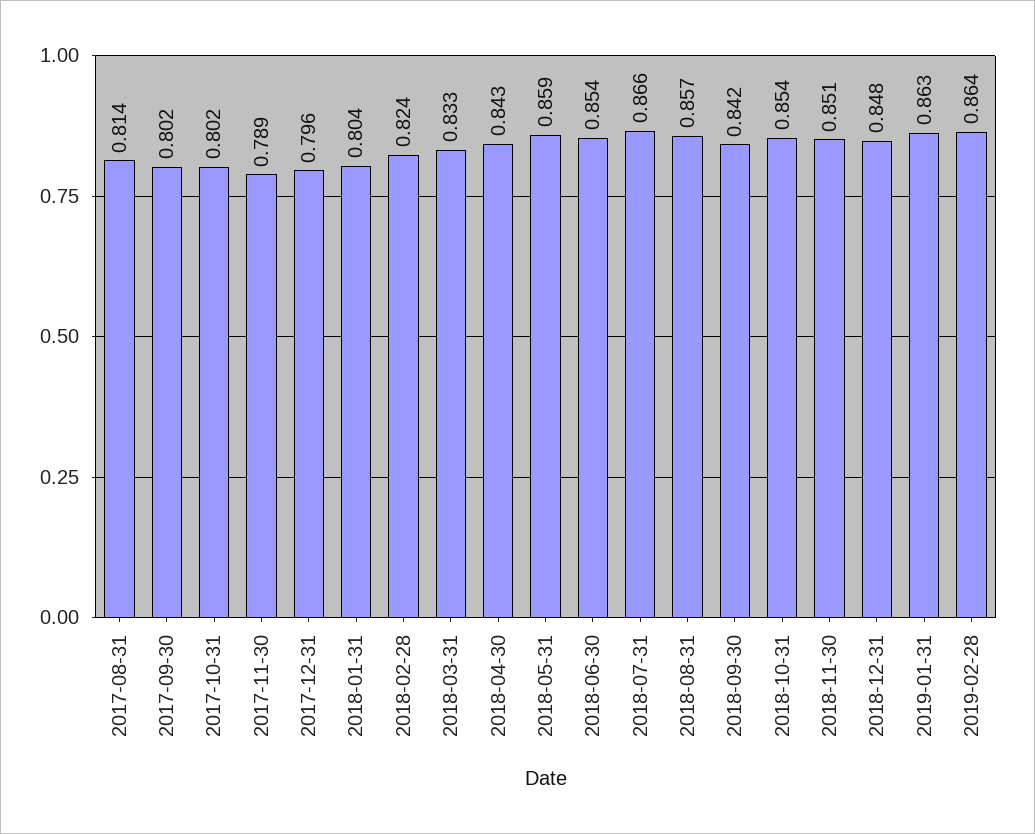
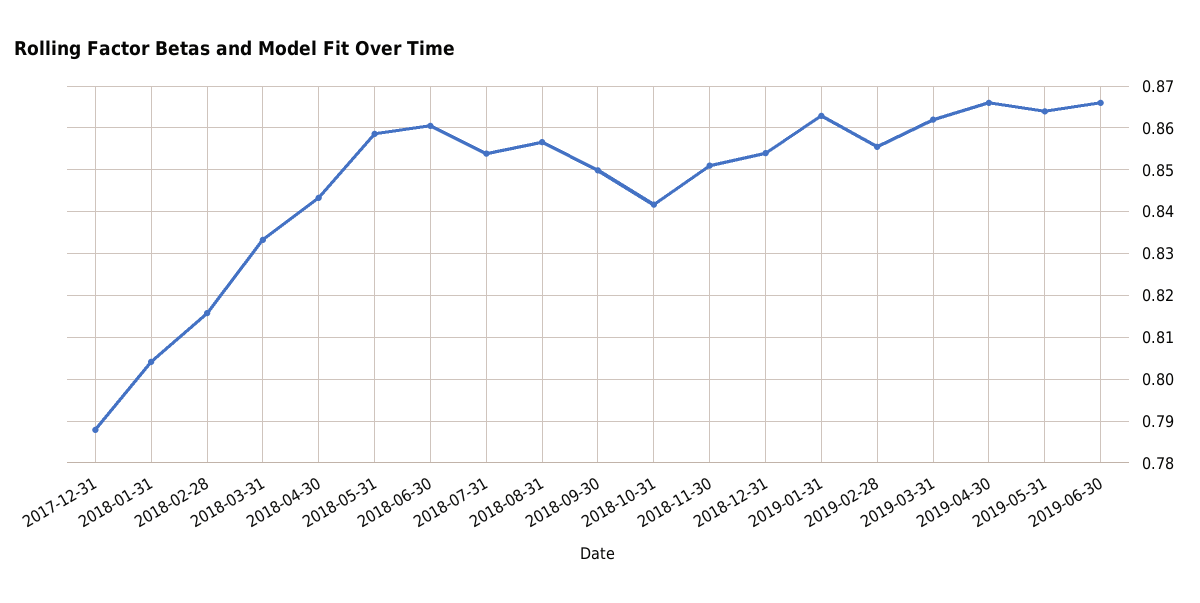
2017-08-31: 0.814 -> none
2017-09-30: 0.802 -> none
2017-10-31: 0.802 -> none
2017-11-30: 0.789 -> none
2017-12-31: 0.796 -> 0.788
2018-02-28: 0.824 -> 0.816
2018-06-30: 0.854 -> 0.86
2018-07-31: 0.866 -> 0.854
2018-09-30: 0.842 -> 0.85
2018-10-31: 0.854 -> 0.842
2018-12-31: 0.848 -> 0.854
2019-02-28: 0.864 -> 0.856
2019-03-31: none -> 0.862
2019-04-30: none -> 0.866
2019-05-31: none -> 0.864
2019-06-30: none -> 0.866

